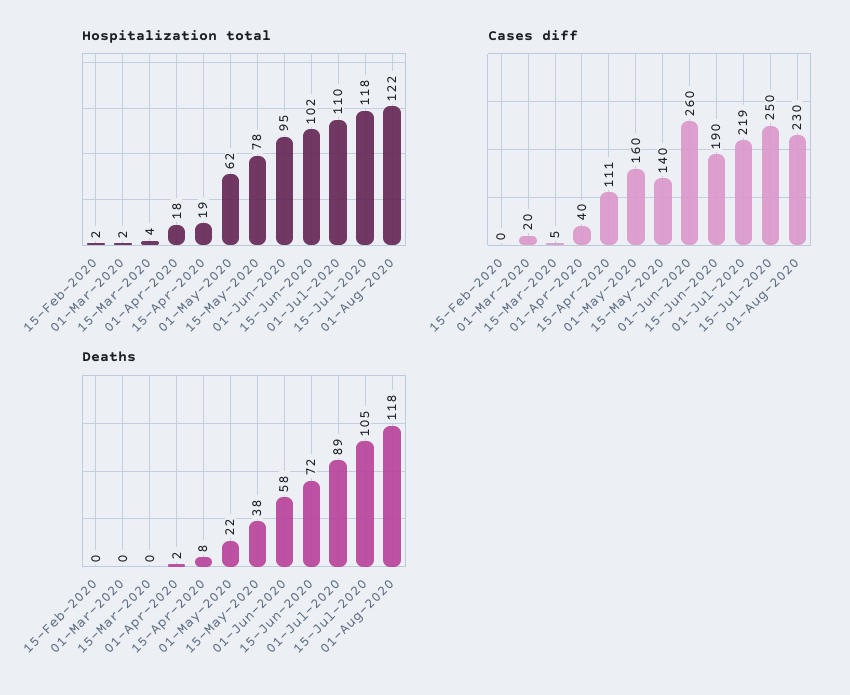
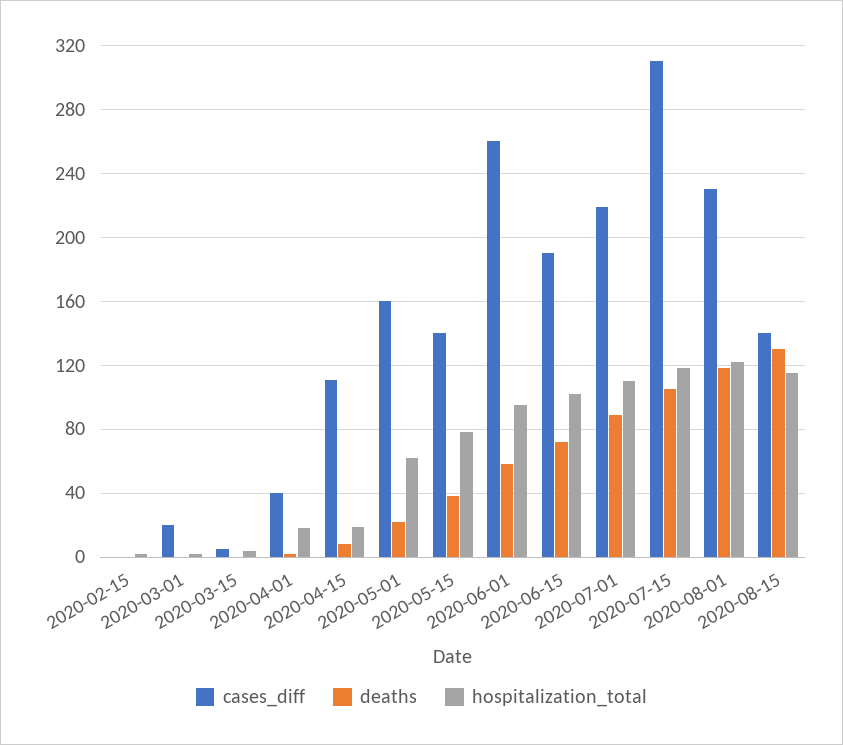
Cases diff, 15-Jul-2020: 250 -> 310
Cases diff, 2020-08-15: none -> 140
Deaths, 2020-08-15: none -> 130
Hospitalization total, 2020-08-15: none -> 115

